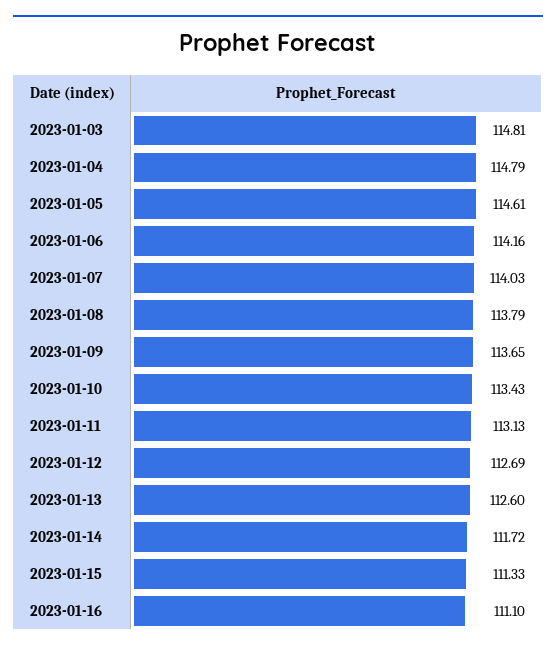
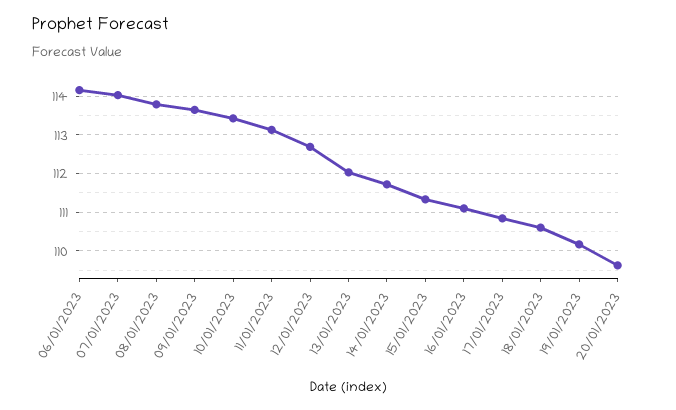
2023-01-03: 114.81 -> none
2023-01-04: 114.79 -> none
2023-01-05: 114.61 -> none
2023-01-13: 112.6 -> 112
17/01/2023: none -> 110.8
18/01/2023: none -> 110.6
19/01/2023: none -> 110.2
20/01/2023: none -> 109.6

